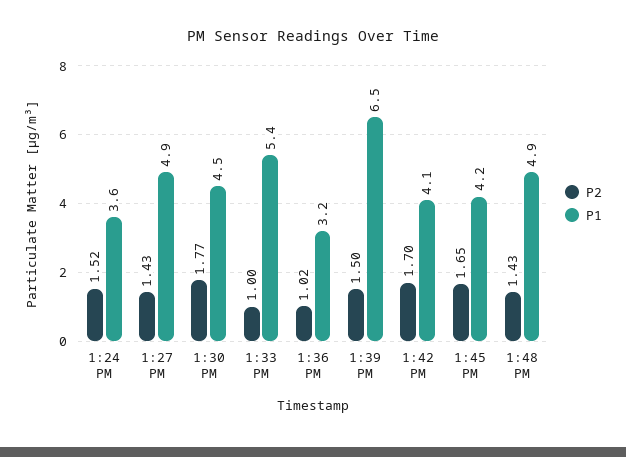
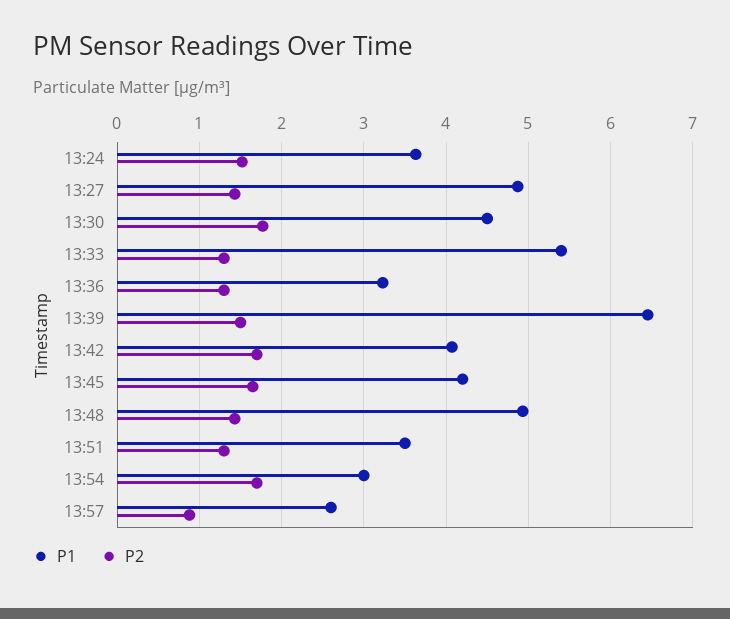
P2, 1:33 PM: 1 -> 1.3
P2, 1:36 PM: 1.02 -> 1.3
P1, 13:51: none -> 3.5
P2, 13:51: none -> 1.3
P1, 13:54: none -> 3
P2, 13:54: none -> 1.7
P1, 13:57: none -> 2.6
P2, 13:57: none -> 0.9

